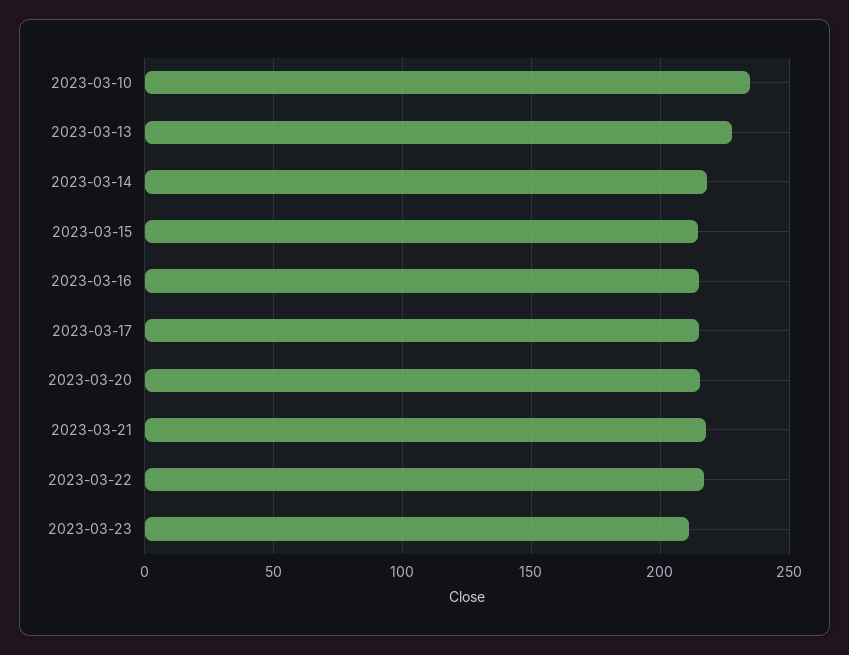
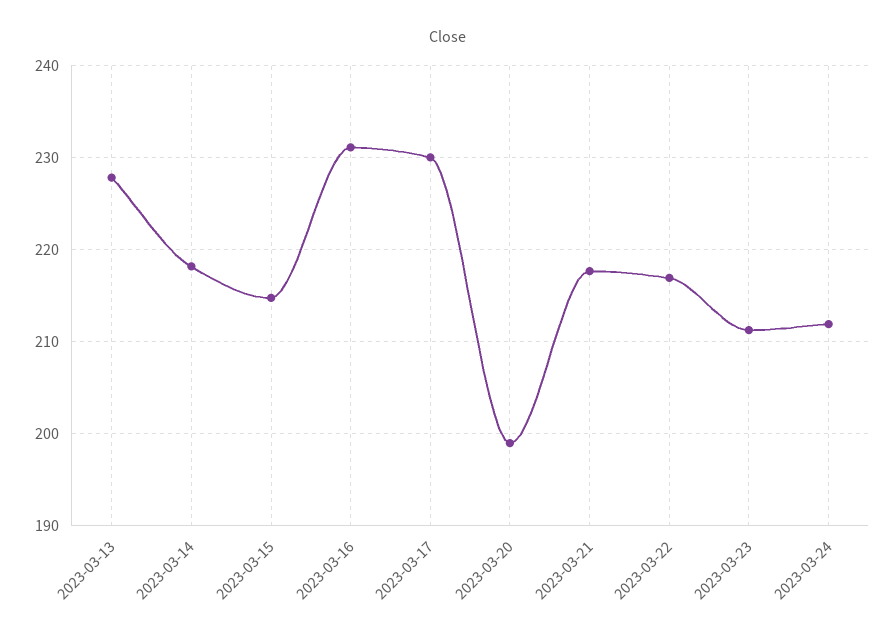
2023-03-10: 235 -> none
2023-03-16: 215 -> 231
2023-03-17: 215 -> 230
2023-03-20: 215 -> 199
2023-03-24: none -> 212

